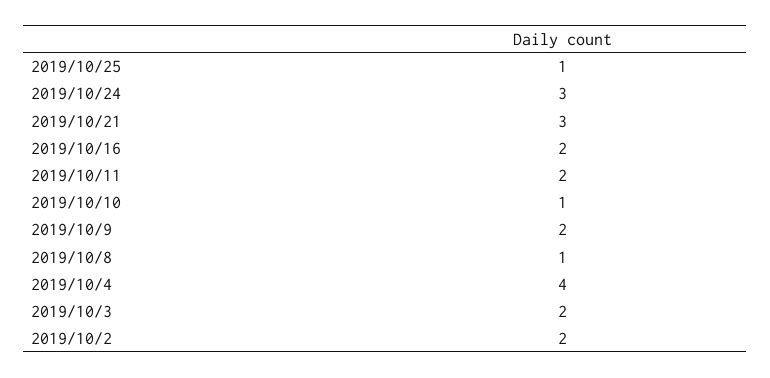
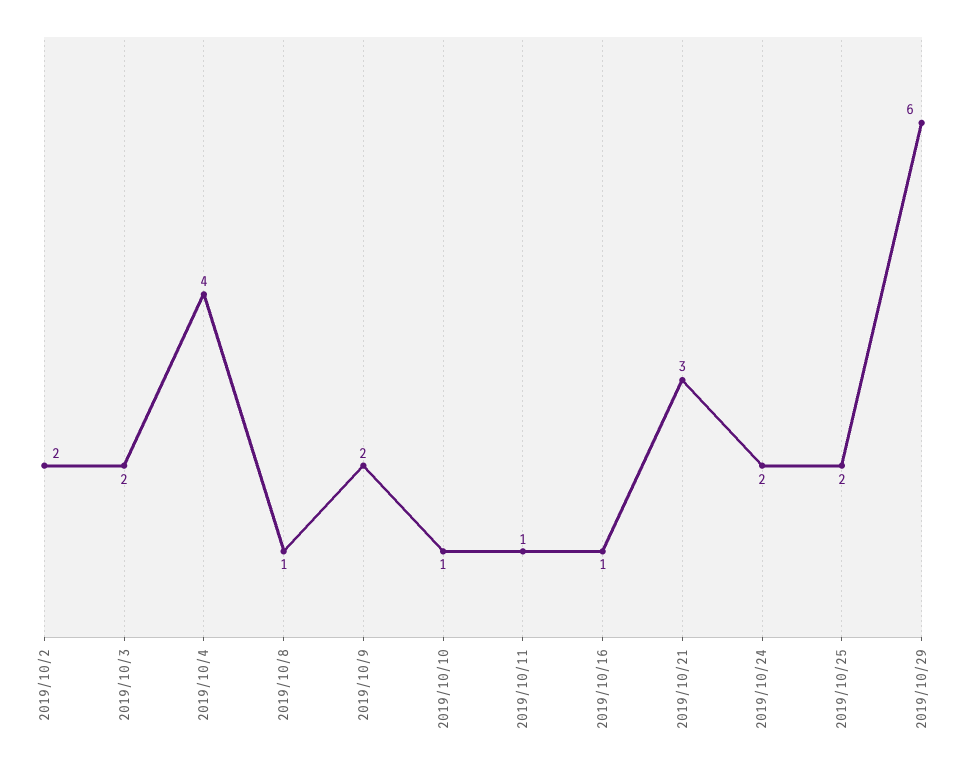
2019/10/25: 1 -> 2
2019/10/24: 3 -> 2
2019/10/16: 2 -> 1
2019/10/11: 2 -> 1
2019/10/29: none -> 6

